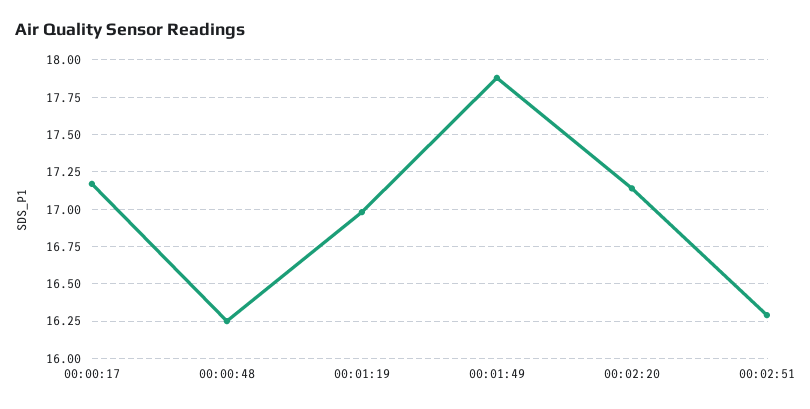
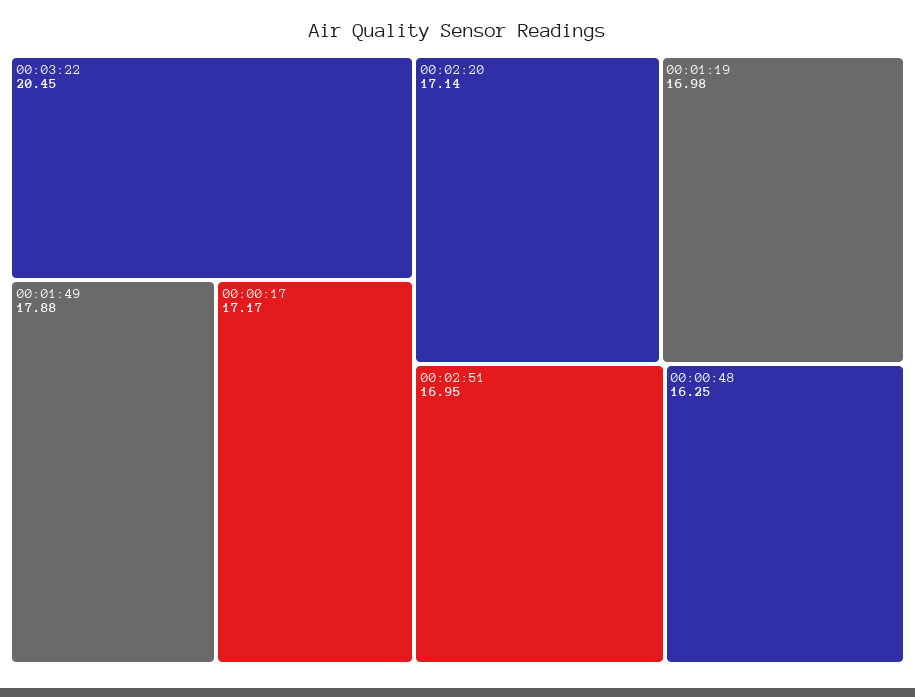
00:02:51: 16.3 -> 16.95
00:03:22: none -> 20.45

